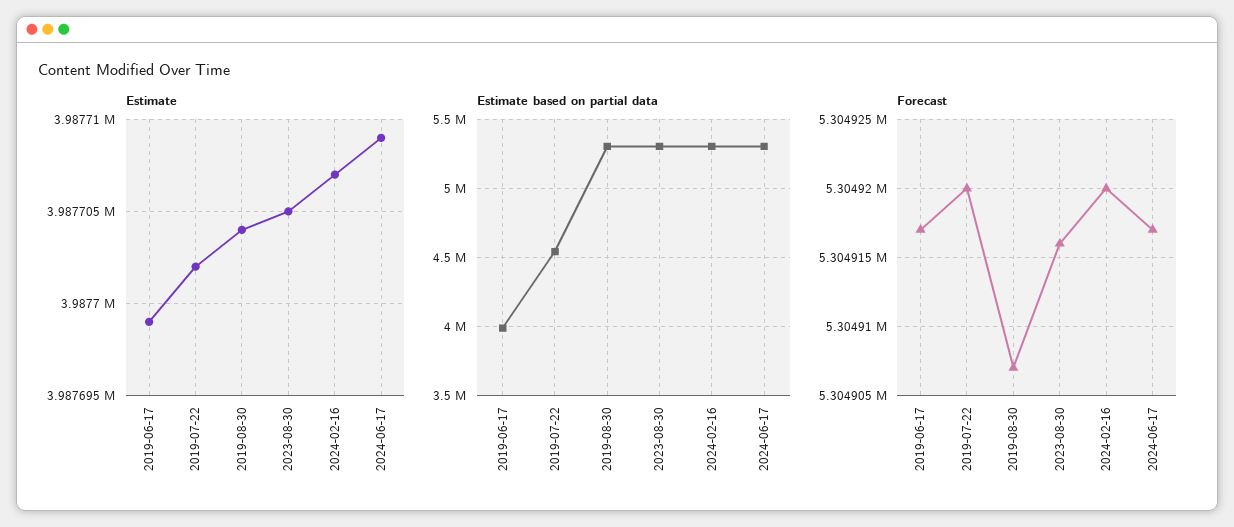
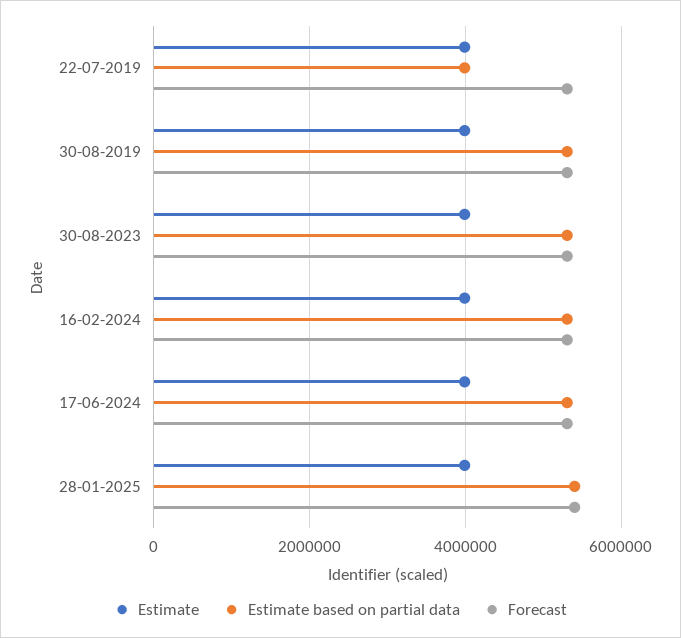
Estimate, 2019-06-17: 3987699 -> none
Estimate based on partial data, 2019-06-17: 4000000 -> none
Estimate based on partial data, 2019-07-22: 4550000 -> 4000000
Forecast, 2019-06-17: 5304917 -> none
Estimate, 28-01-2025: none -> 4000000
Estimate based on partial data, 28-01-2025: none -> 5400000
Forecast, 28-01-2025: none -> 5400000

